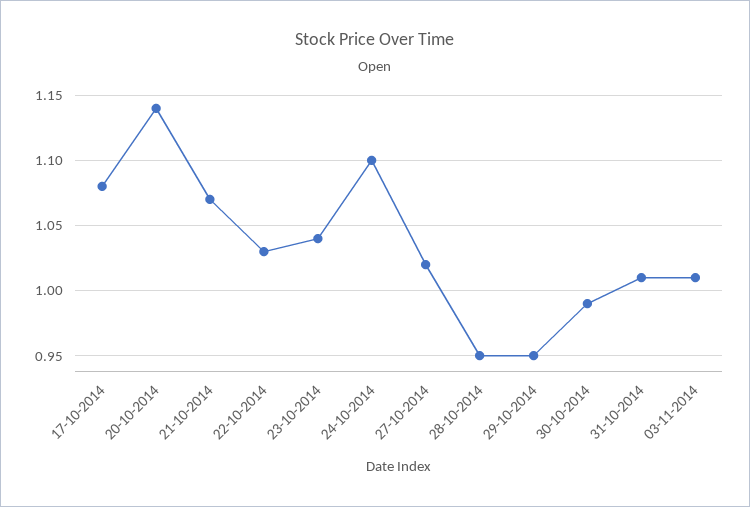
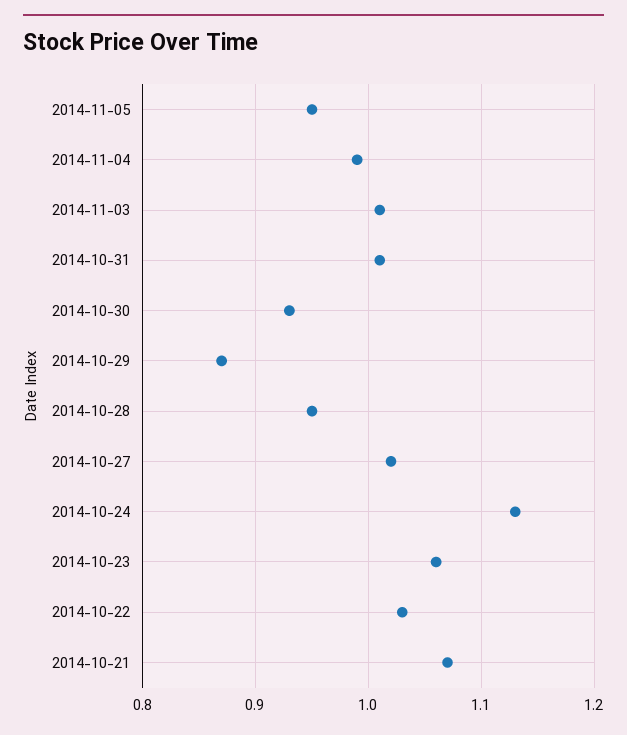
17-10-2014: 1.08 -> none
20-10-2014: 1.14 -> none
23-10-2014: 1.04 -> 1.06
24-10-2014: 1.1 -> 1.13
29-10-2014: 0.95 -> 0.87
30-10-2014: 0.99 -> 0.93
2014-11-05: none -> 0.95
2014-11-04: none -> 0.99

